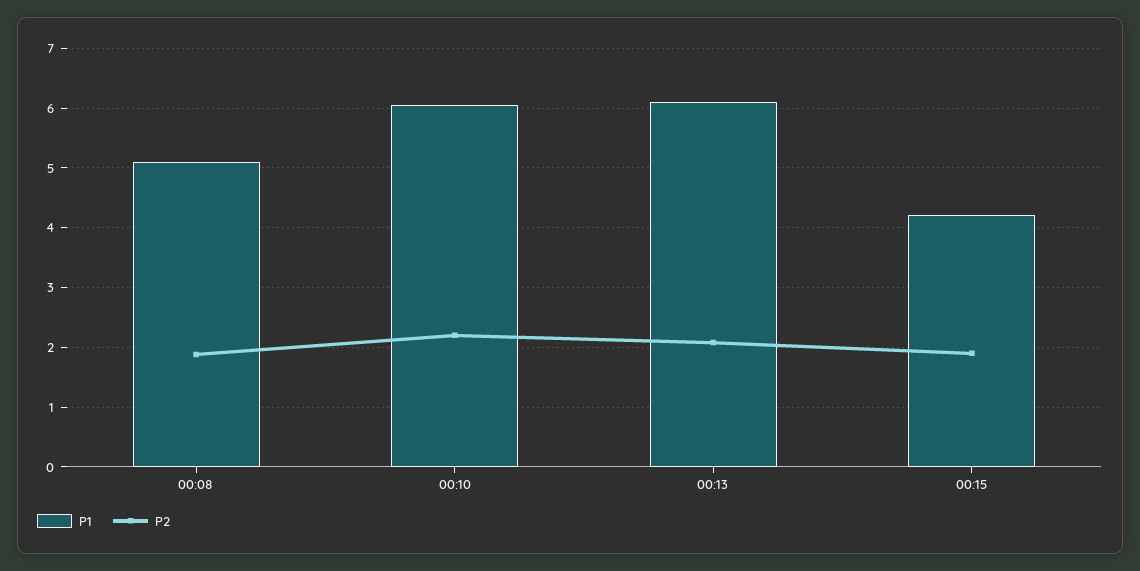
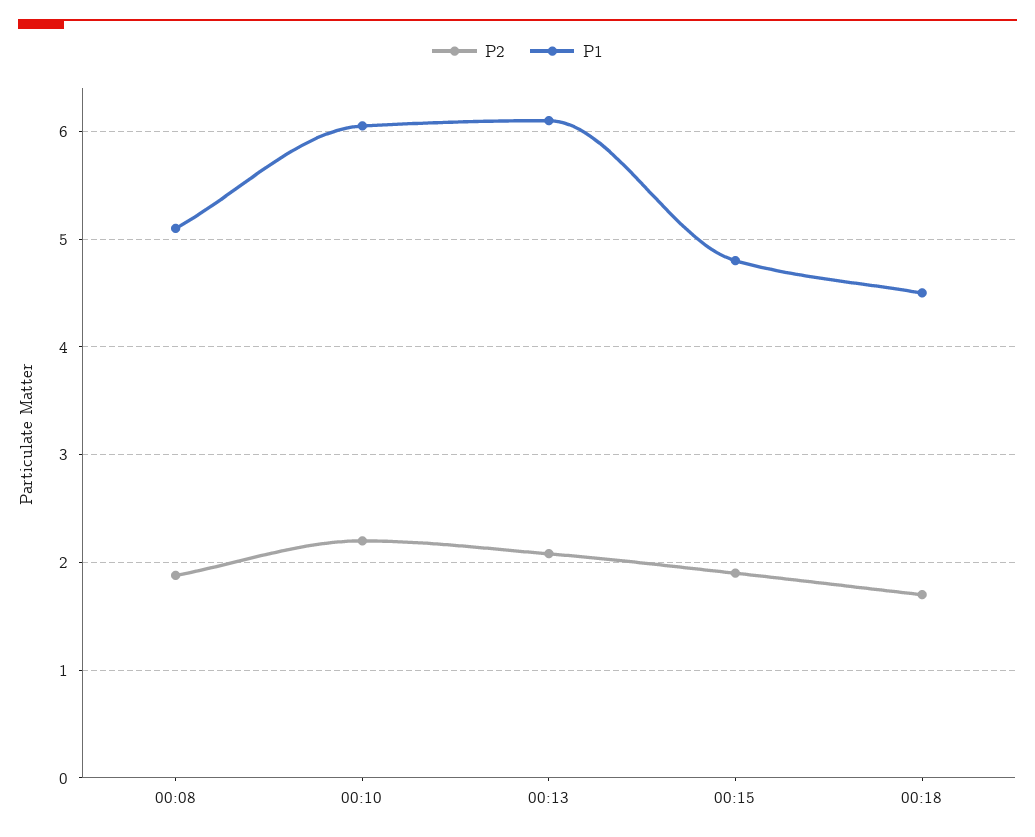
P1, 00:15: 4.2 -> 4.8
P2, 00:18: none -> 1.7
P1, 00:18: none -> 4.5

